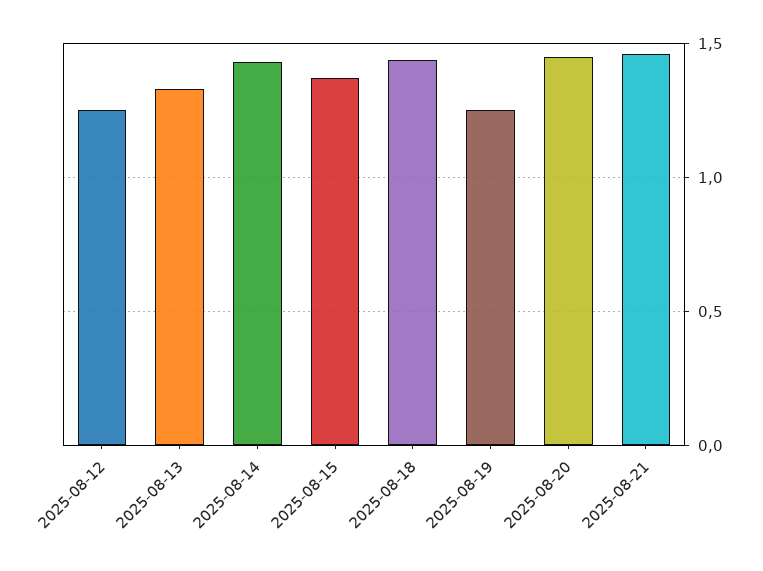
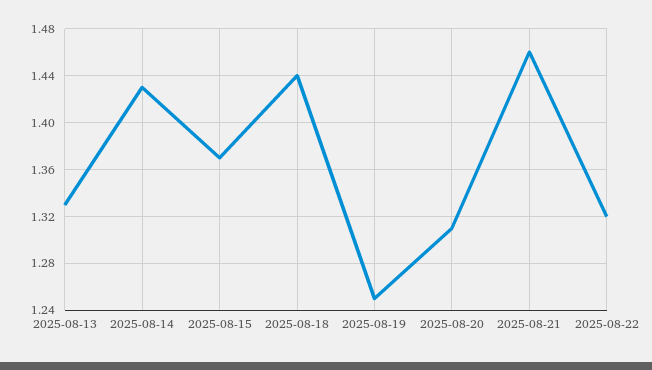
2025-08-12: 1.25 -> none
2025-08-20: 1.45 -> 1.31
2025-08-22: none -> 1.32

